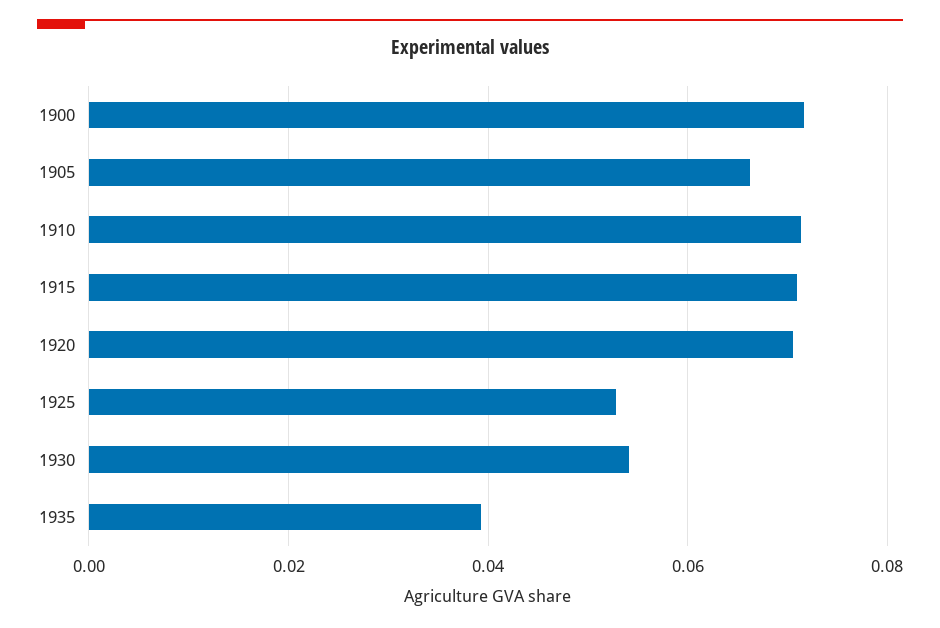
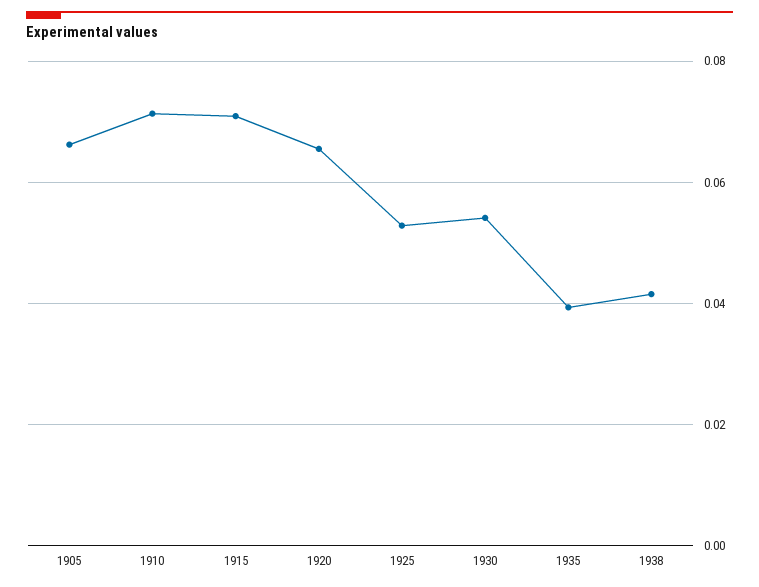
1900: 0.072 -> none
1920: 0.07 -> 0.066
1938: none -> 0.042

